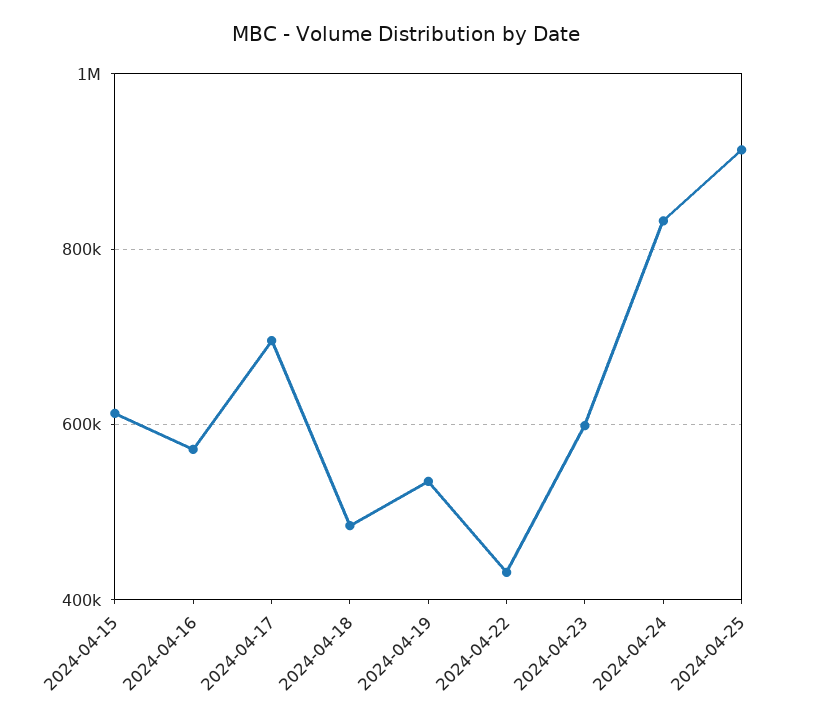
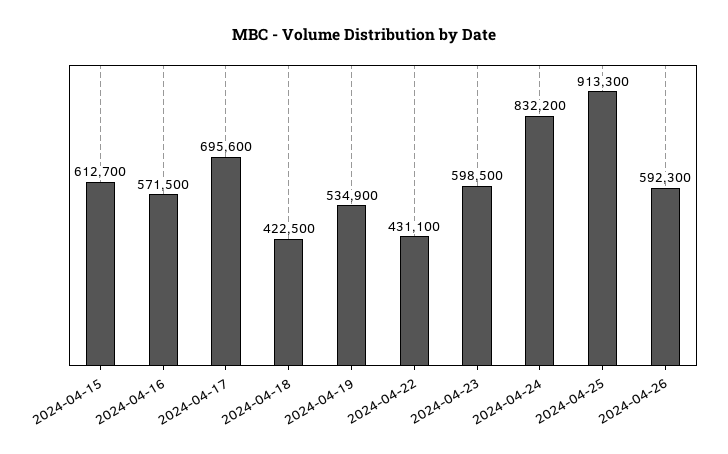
2024-04-18: 480000 -> 422500
2024-04-26: none -> 592300

